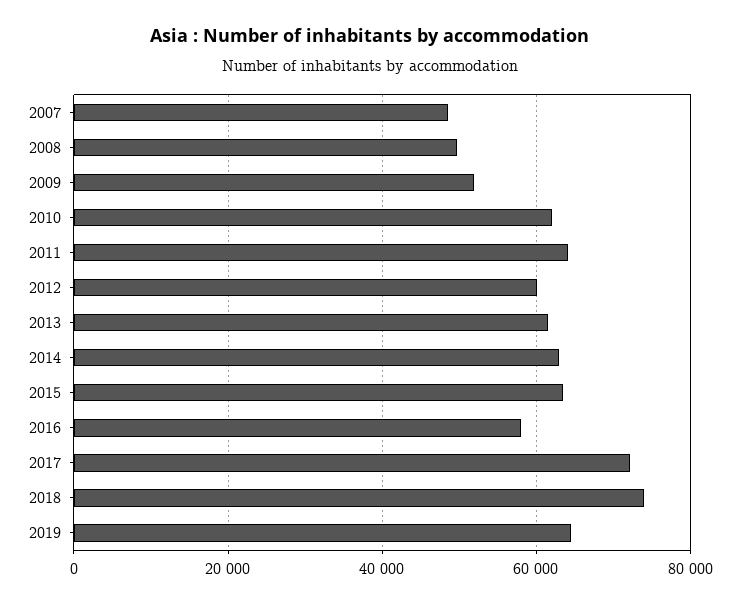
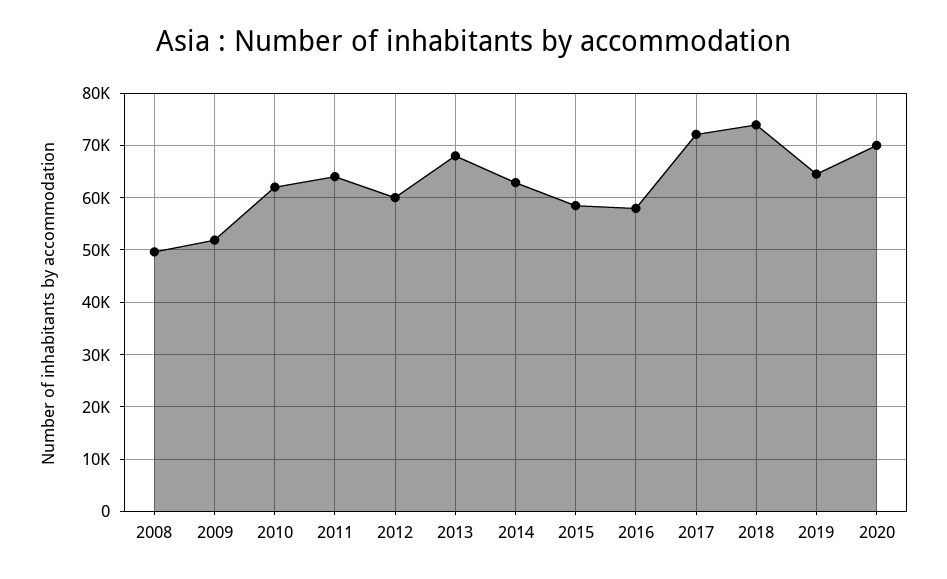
2007: 48000 -> none
2013: 62000 -> 68000
2015: 64000 -> 58000
2020: none -> 70000

